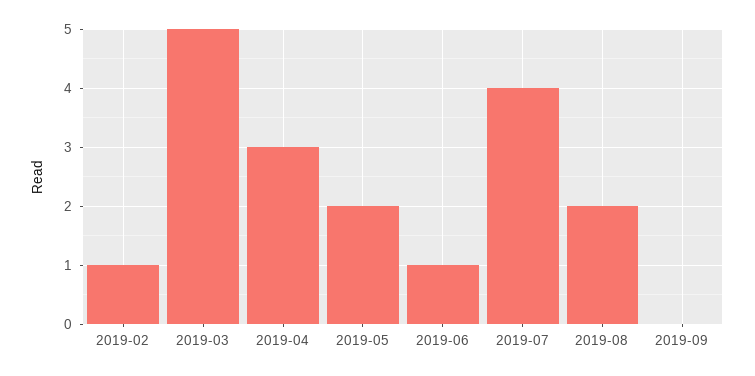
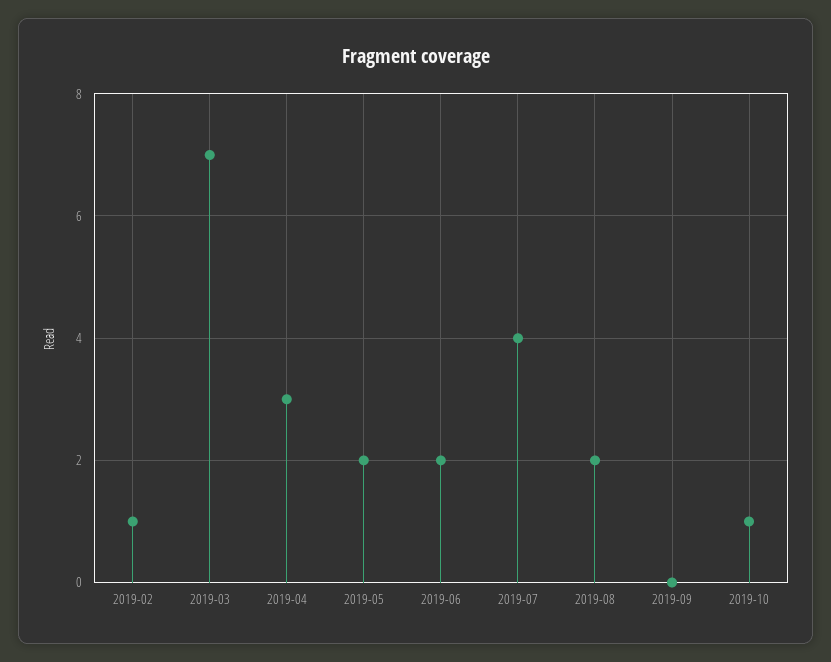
2019-03: 5 -> 7
2019-06: 1 -> 2
2019-10: none -> 1

